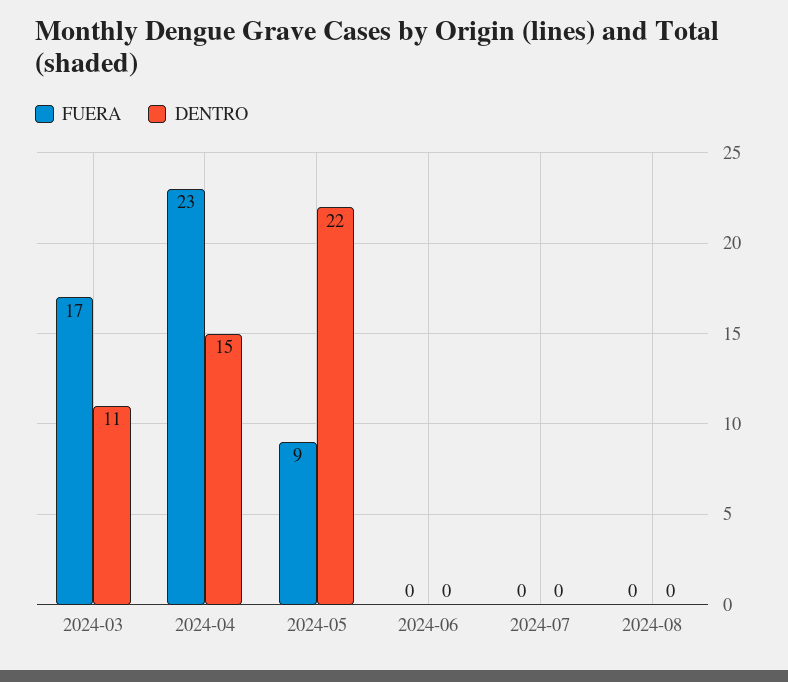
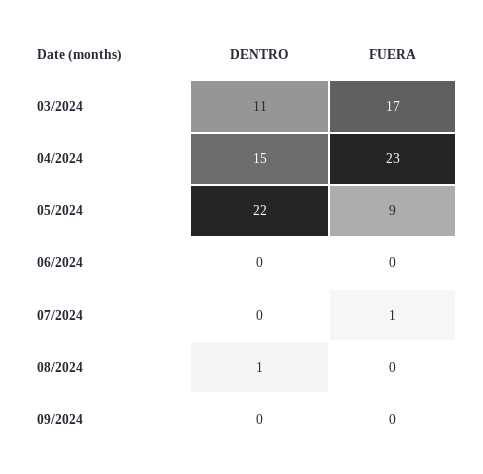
FUERA, 2024-07: 0 -> 1
DENTRO, 2024-08: 0 -> 1
DENTRO, 09/2024: none -> 0
FUERA, 09/2024: none -> 0

